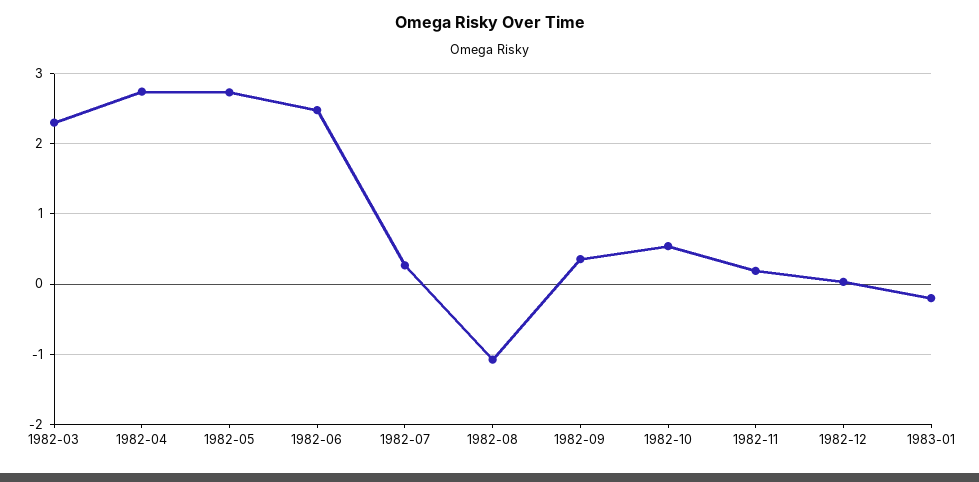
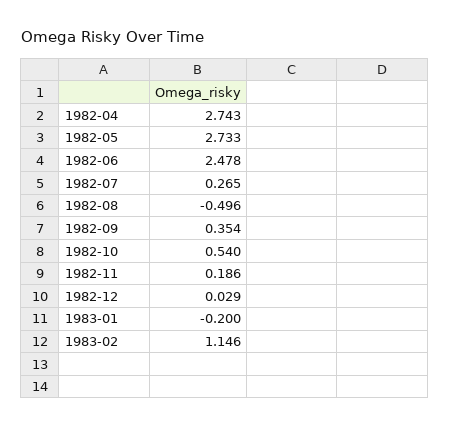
1982-03: 2.3 -> none
1982-08: -1.1 -> -0.496
1983-02: none -> 1.146

